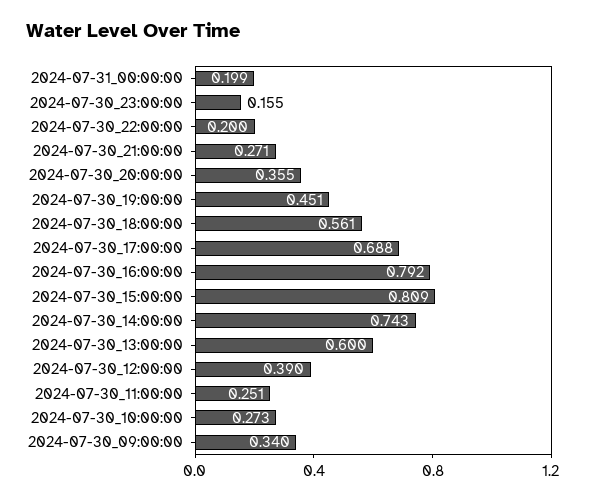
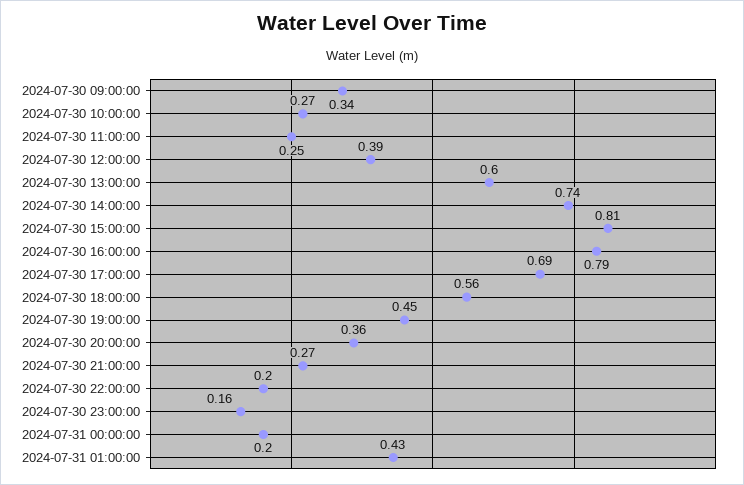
2024-07-31 01:00:00: none -> 0.43

